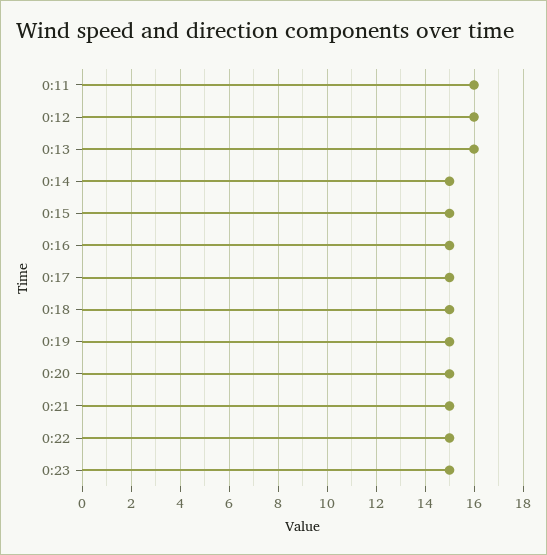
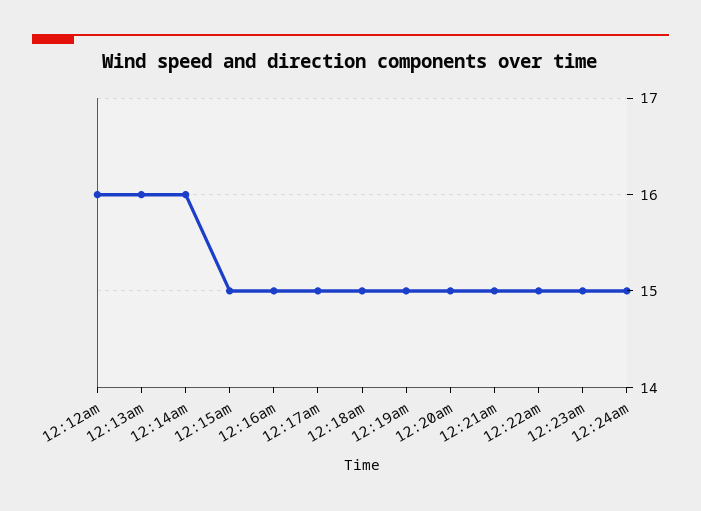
0:11: 16 -> none
0:14: 15 -> 16
12:24am: none -> 15

